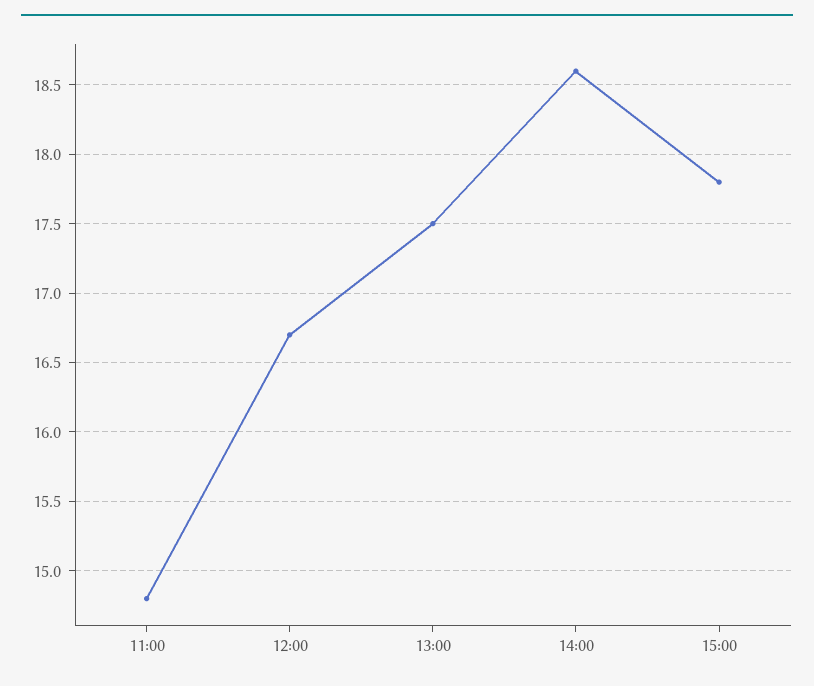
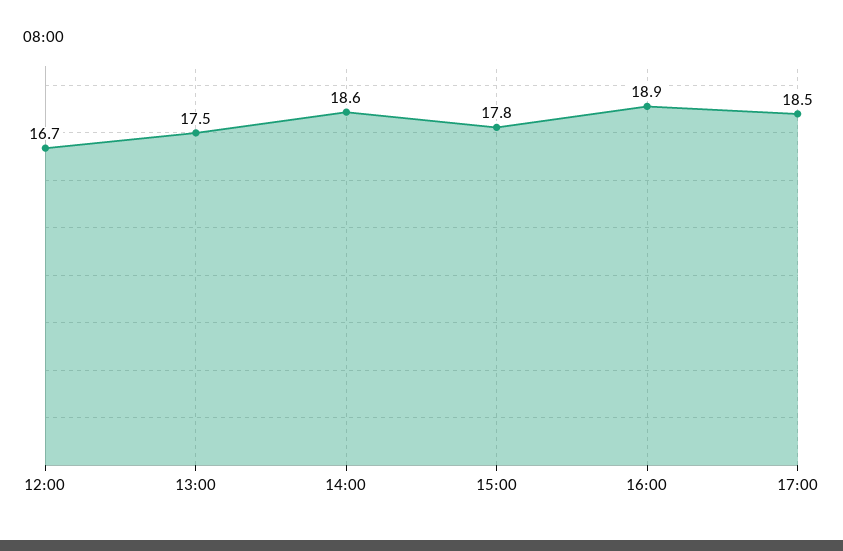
11:00: 14.8 -> none
16:00: none -> 18.9
17:00: none -> 18.5

